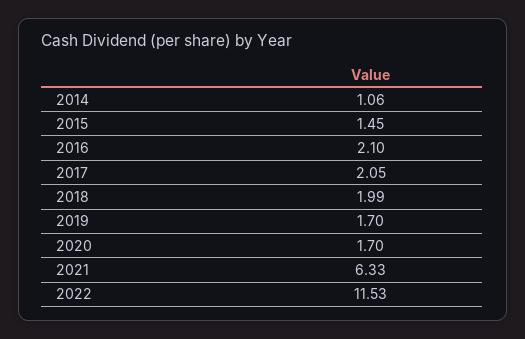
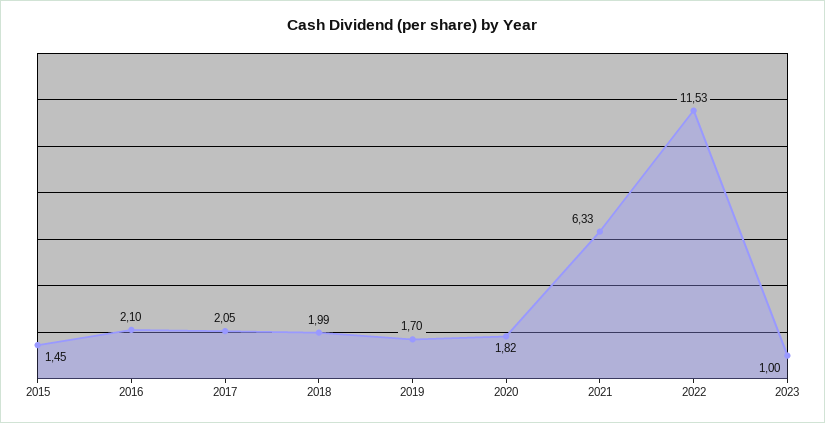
2014: 1.06 -> none
2020: 1.7 -> 1.82
2023: none -> 1

